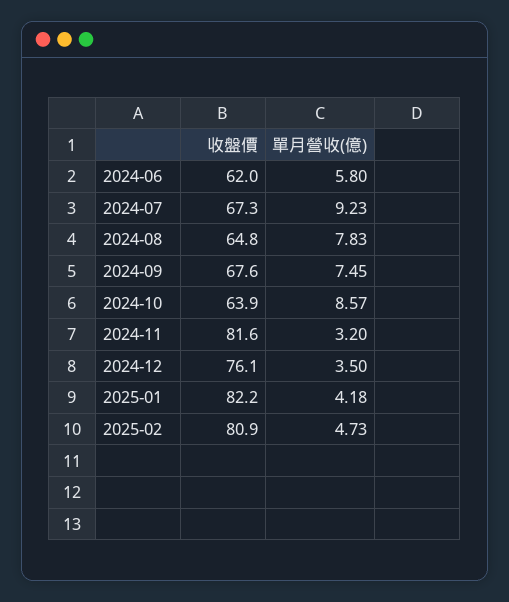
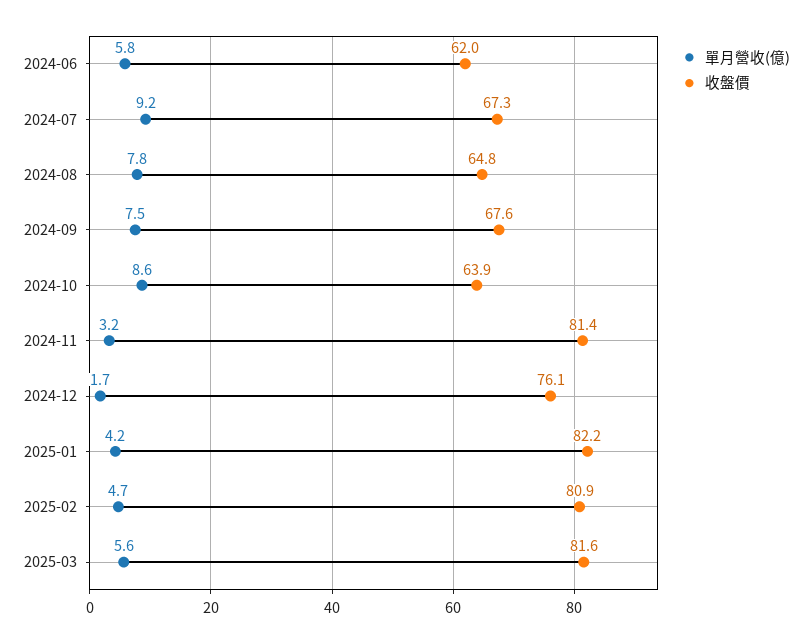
收盤價, 2024-11: 81.6 -> 81.4
單月營收(億), 2024-12: 3.5 -> 1.7
單月營收(億), 2025-03: none -> 5.6
收盤價, 2025-03: none -> 81.6

